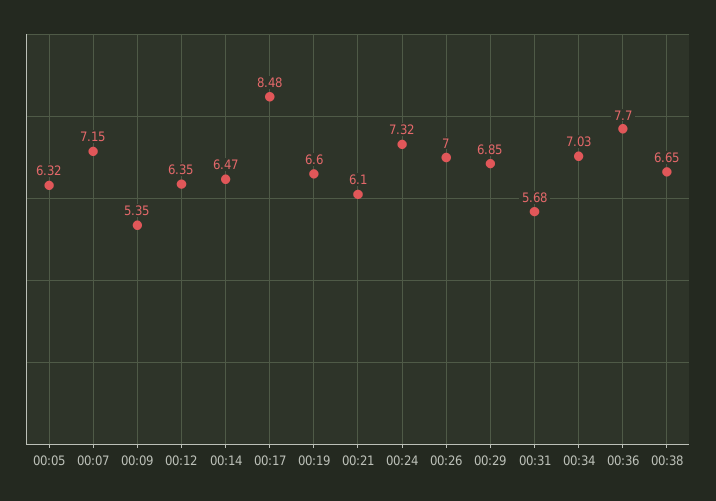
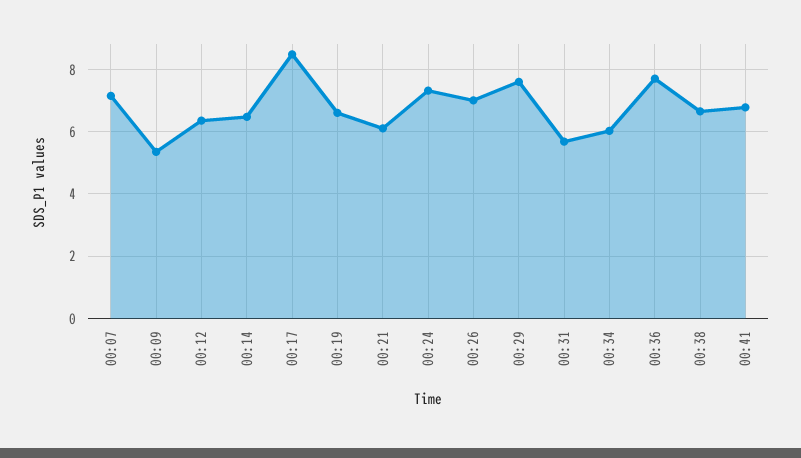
00:05: 6.32 -> none
00:29: 6.85 -> 7.6
00:34: 7.03 -> 6
00:41: none -> 6.8

